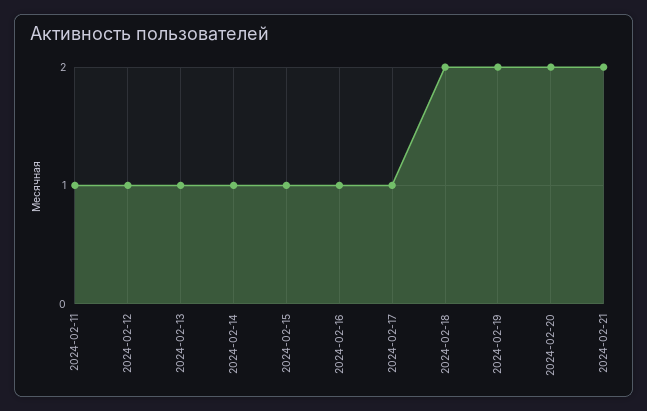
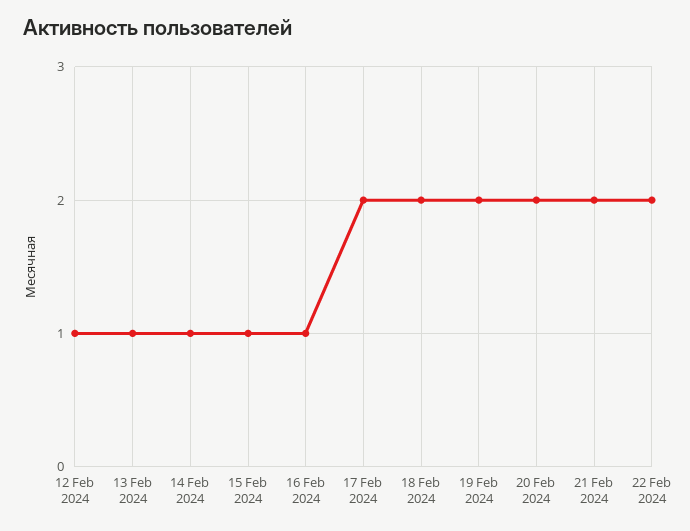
2024-02-11: 1 -> none
2024-02-17: 1 -> 2
22 Feb 2024: none -> 2

